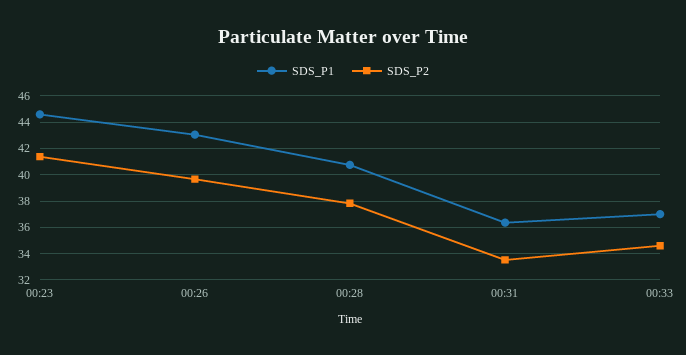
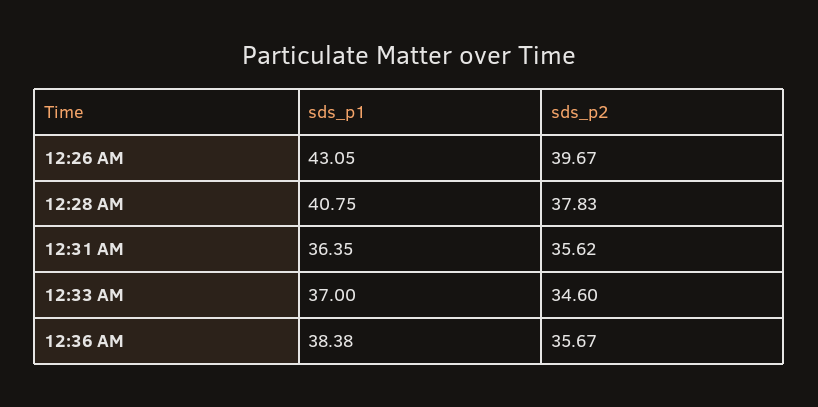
SDS_P1, 00:23: 44.5 -> none
SDS_P2, 00:23: 41.5 -> none
SDS_P2, 00:31: 33.5 -> 35.62
SDS_P1, 12:36 AM: none -> 38.38
SDS_P2, 12:36 AM: none -> 35.67

